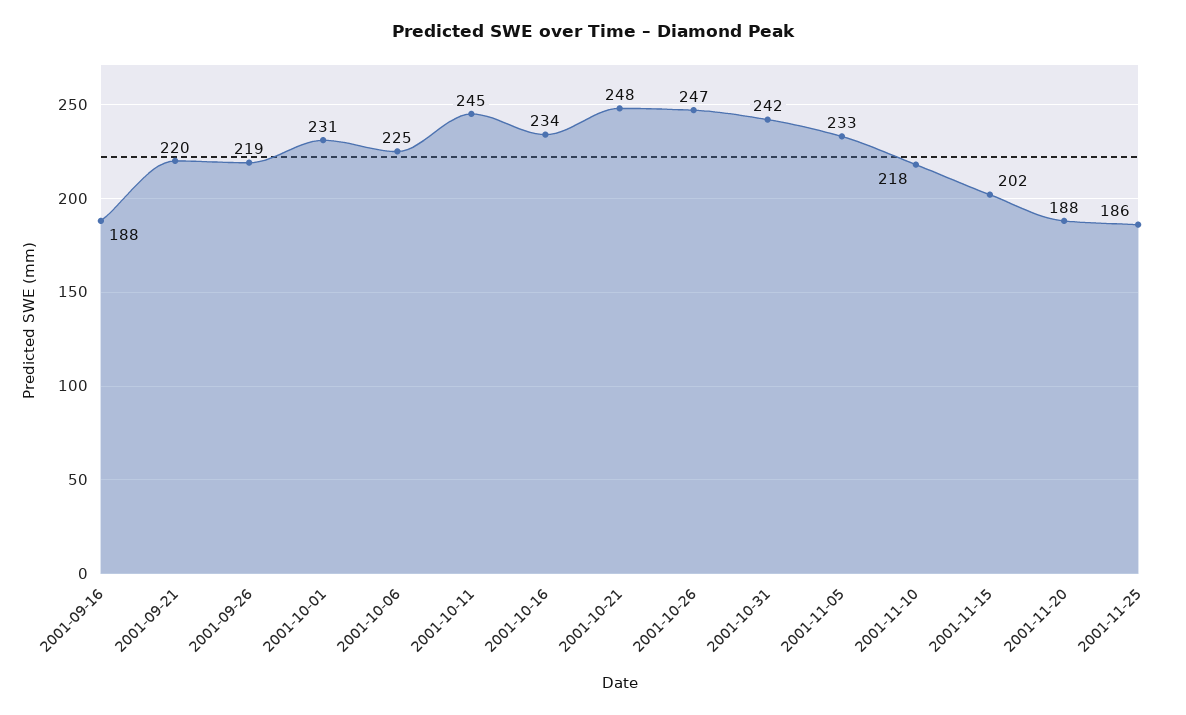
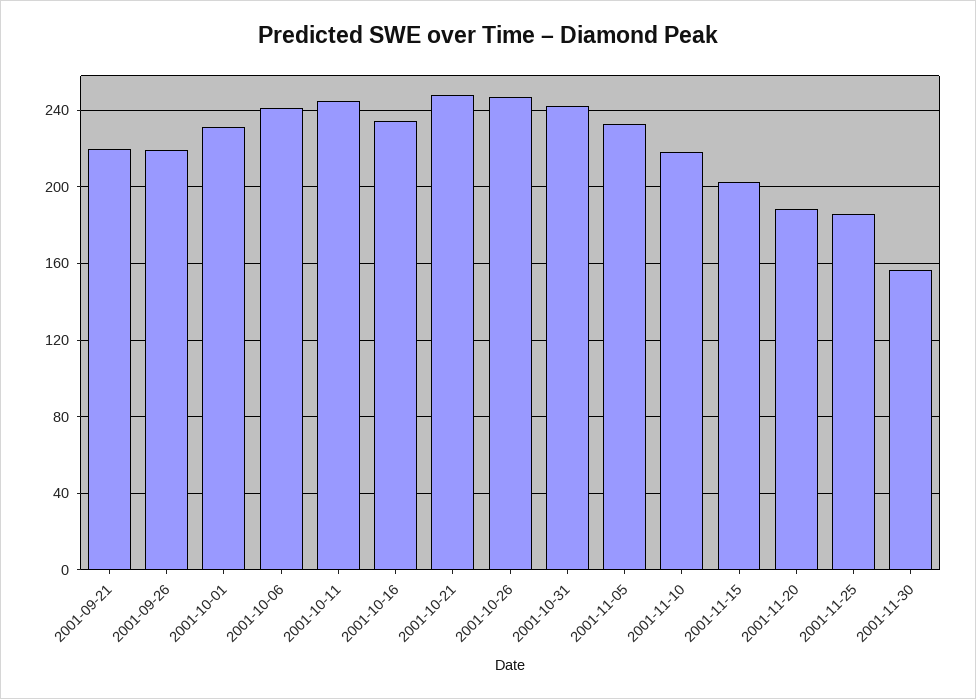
2001-09-16: 188 -> none
2001-10-06: 225 -> 240
2001-11-30: none -> 155

